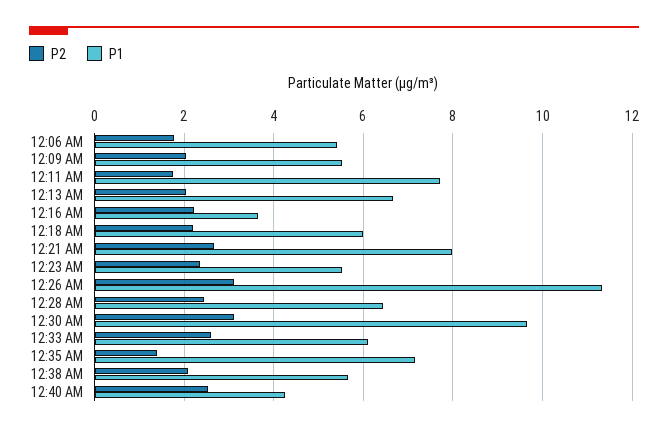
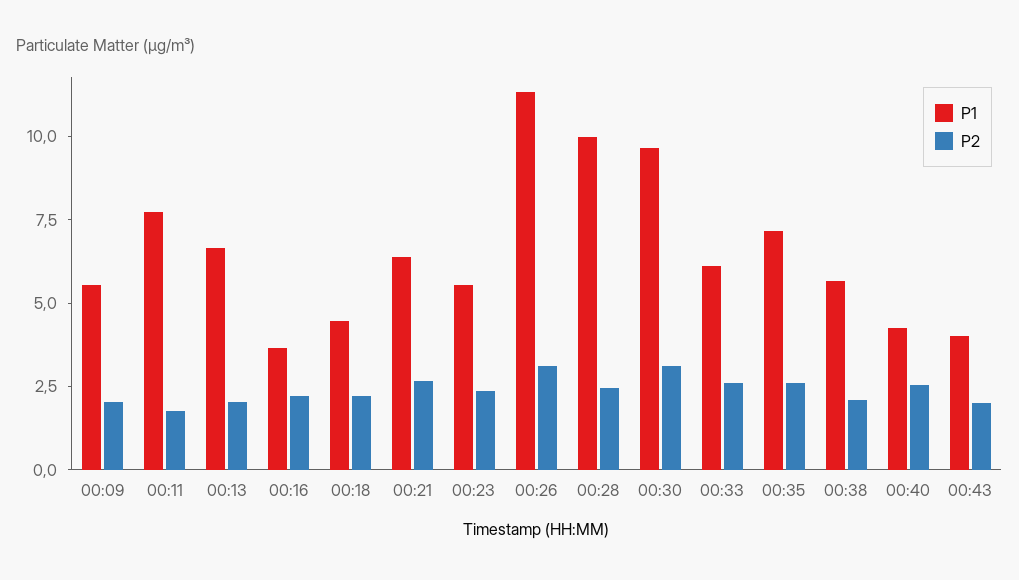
P2, 12:06 AM: 1.8 -> none
P1, 12:06 AM: 5.4 -> none
P1, 12:18 AM: 6 -> 4.5
P1, 12:21 AM: 8 -> 6.5
P1, 12:28 AM: 6.4 -> 10
P2, 12:35 AM: 1.4 -> 2.5
P1, 00:43: none -> 4
P2, 00:43: none -> 2

